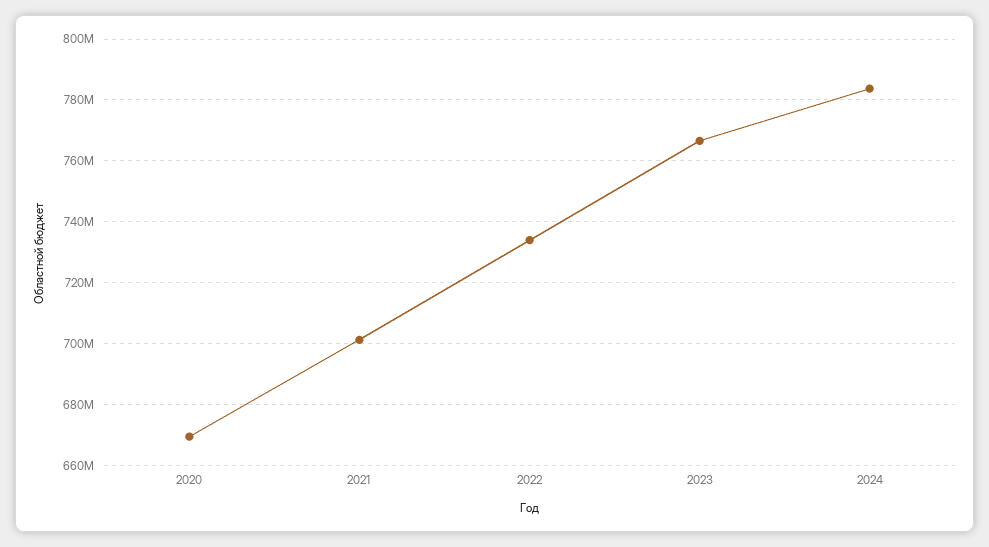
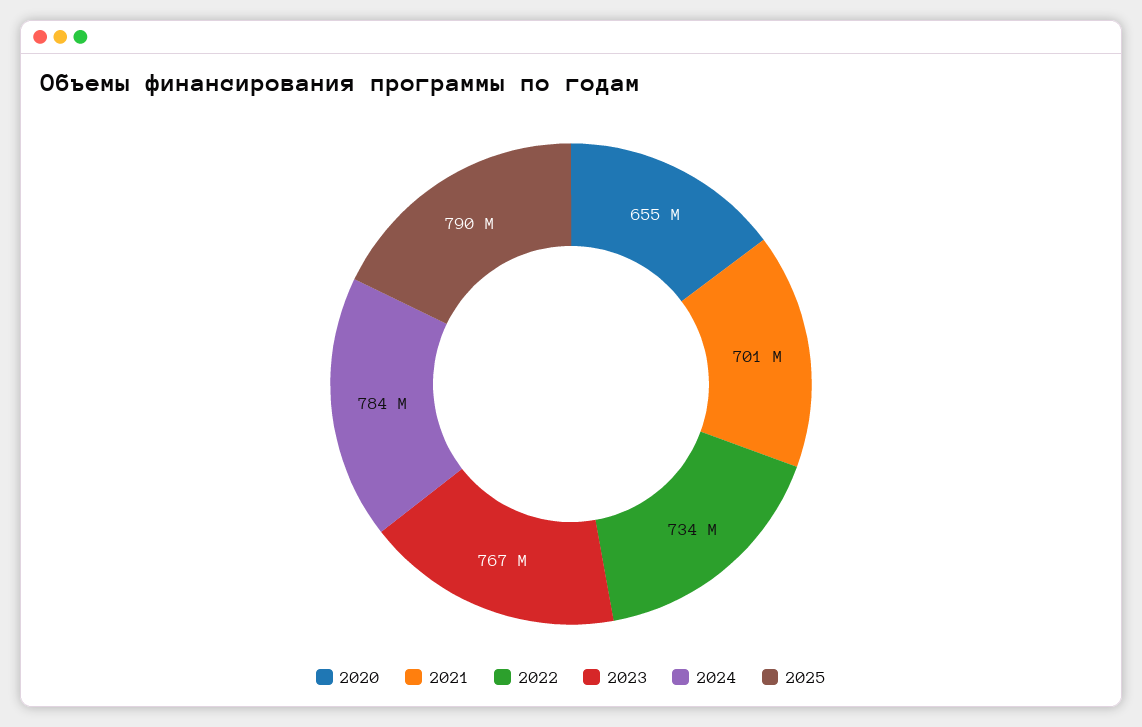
2020: 670000000 -> 655000000
2025: none -> 790000000

